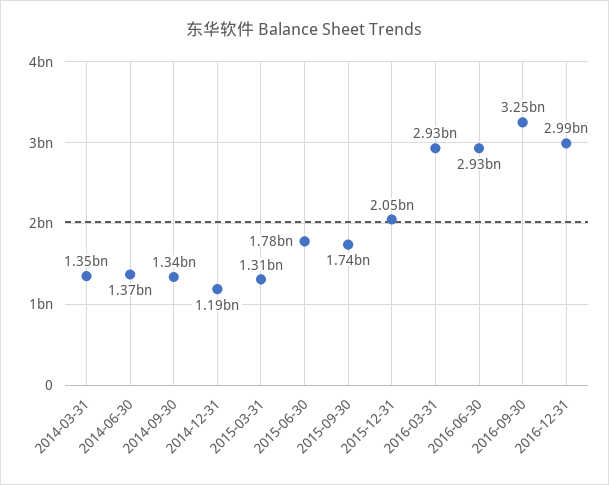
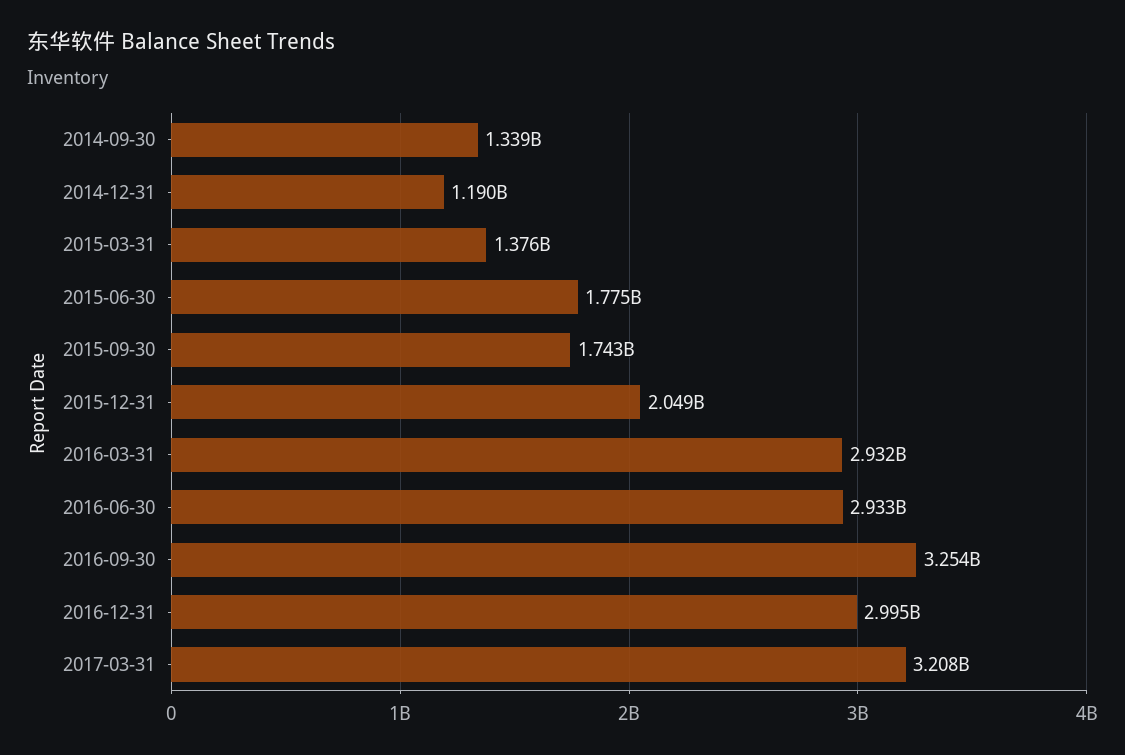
2014-03-31: 1350000000 -> none
2014-06-30: 1370000000 -> none
2015-03-31: 1310000000 -> 1376000000
2017-03-31: none -> 3208000000

